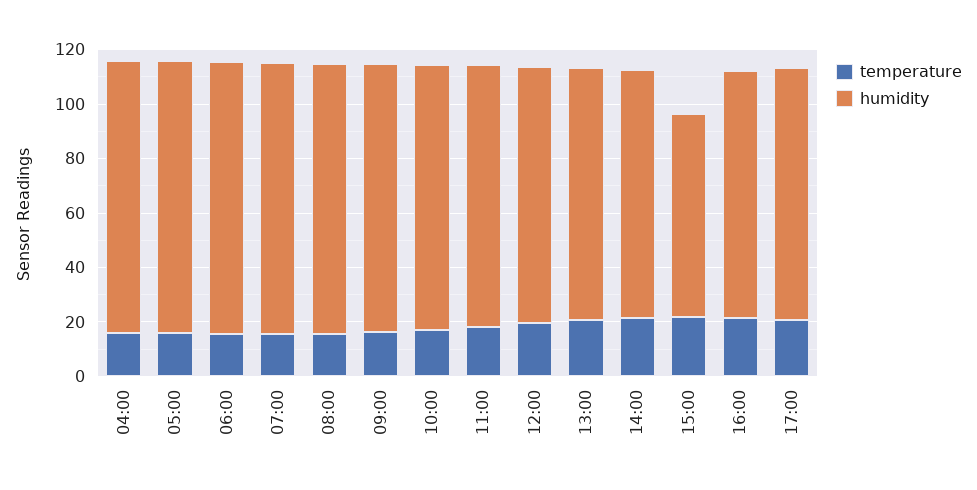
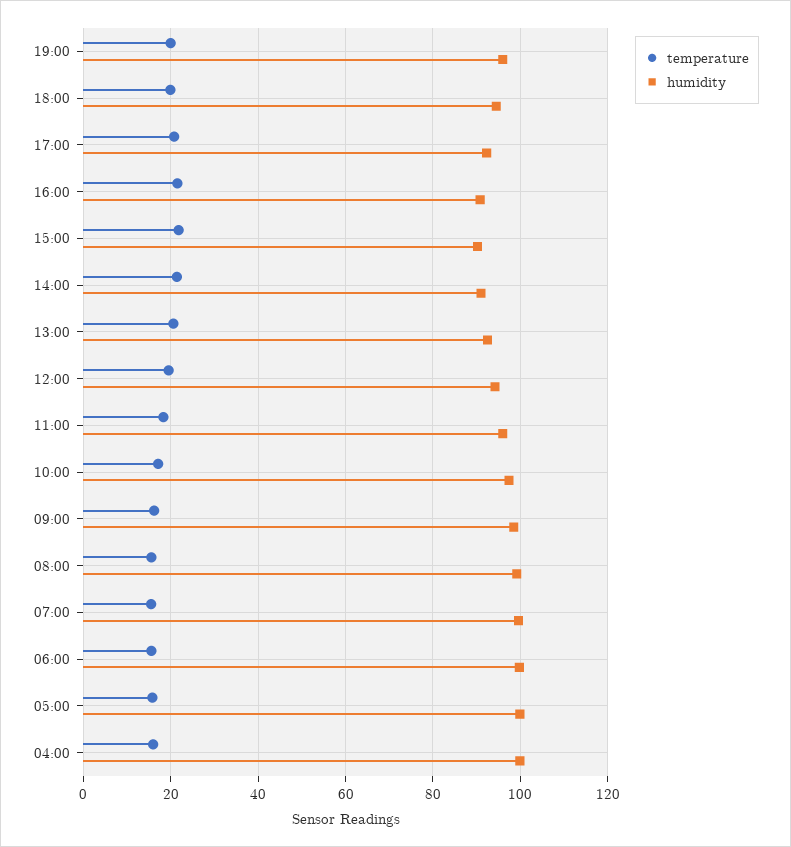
humidity, 15:00: 75 -> 90
temperature, 19:00: none -> 20
humidity, 19:00: none -> 96
temperature, 18:00: none -> 20
humidity, 18:00: none -> 94

